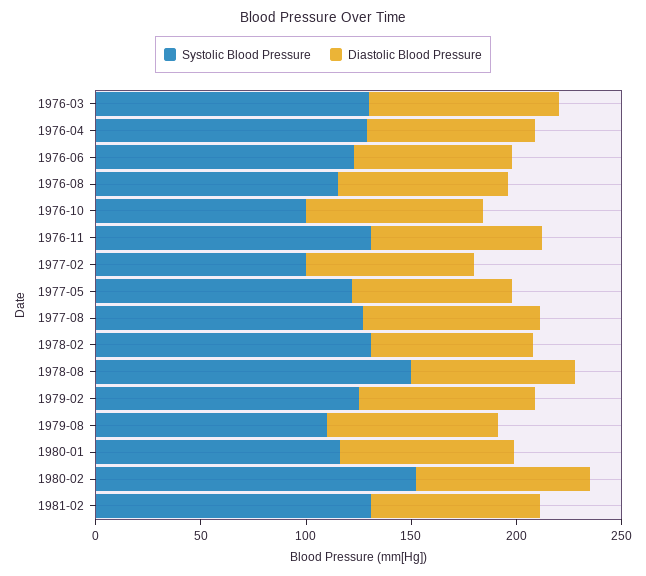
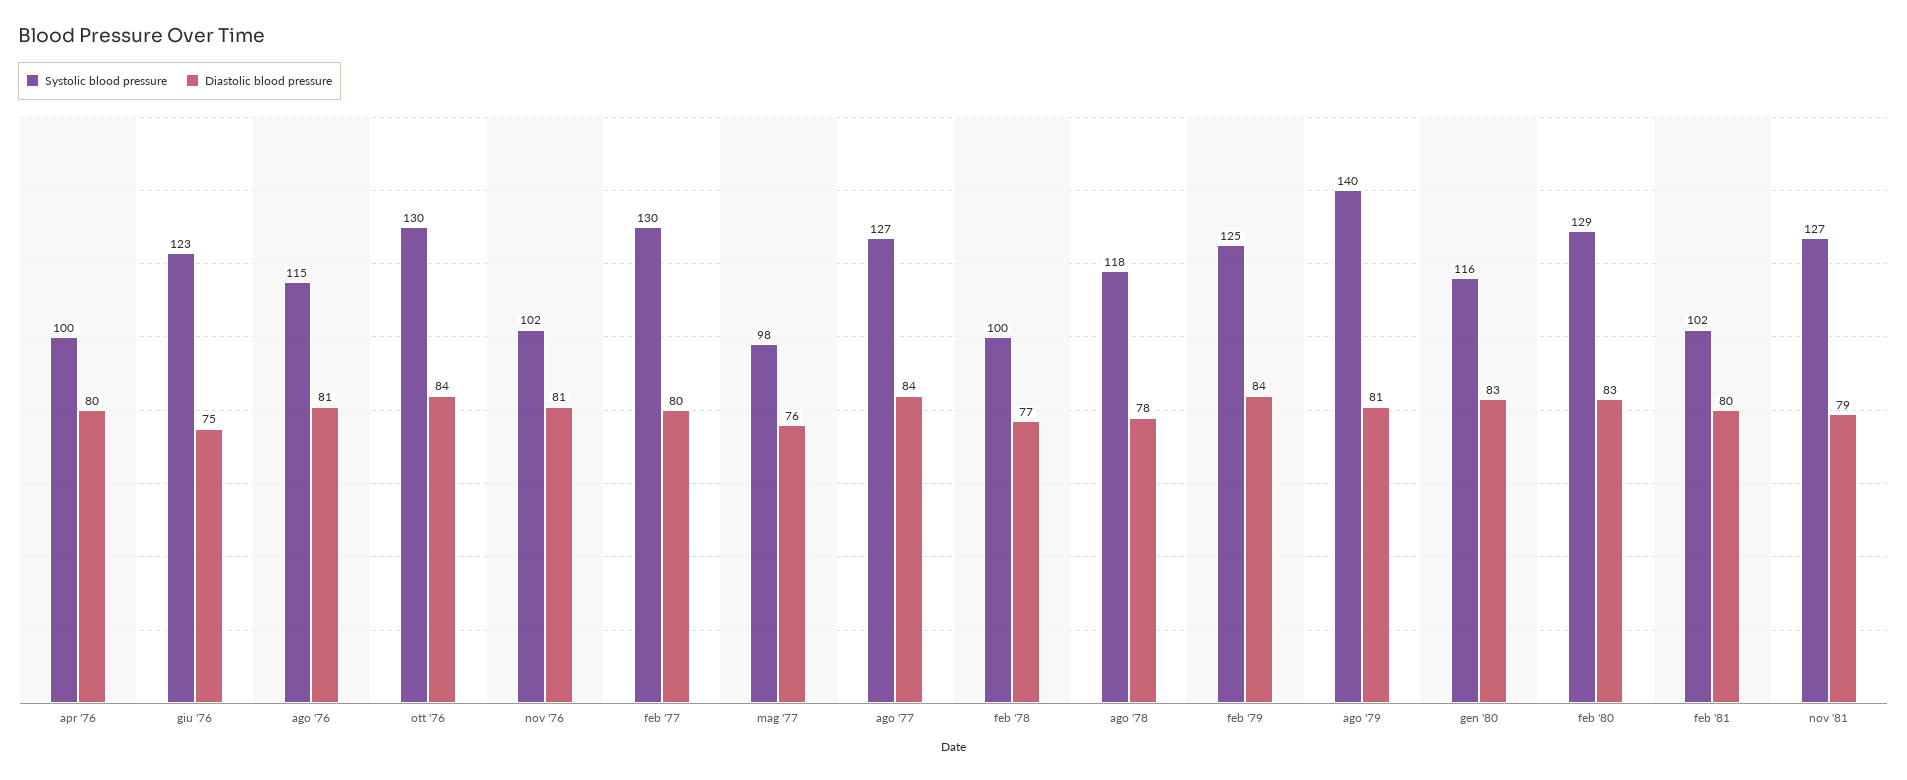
Systolic Blood Pressure, 1976-03: 130 -> none
Diastolic Blood Pressure, 1976-03: 90 -> none
Systolic Blood Pressure, 1976-04: 130 -> 100
Systolic Blood Pressure, 1976-10: 100 -> 130
Systolic Blood Pressure, 1976-11: 130 -> 102
Systolic Blood Pressure, 1977-02: 100 -> 130
Systolic Blood Pressure, 1977-05: 120 -> 98
Systolic Blood Pressure, 1978-02: 130 -> 100
Systolic Blood Pressure, 1978-08: 150 -> 118
Systolic Blood Pressure, 1979-08: 110 -> 140
Systolic Blood Pressure, 1980-02: 150 -> 129
Systolic Blood Pressure, 1981-02: 130 -> 102
Systolic Blood Pressure, nov '81: none -> 127
Diastolic Blood Pressure, nov '81: none -> 79

